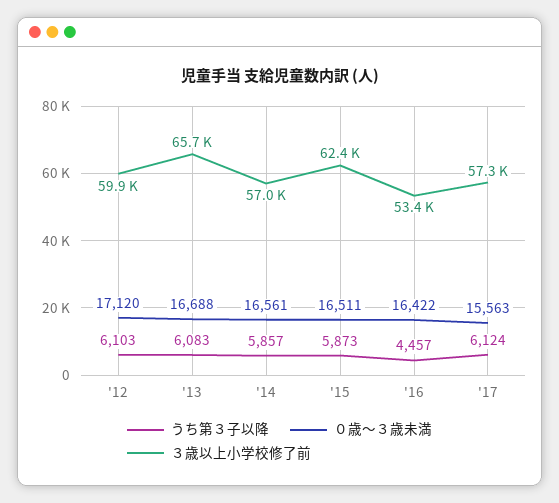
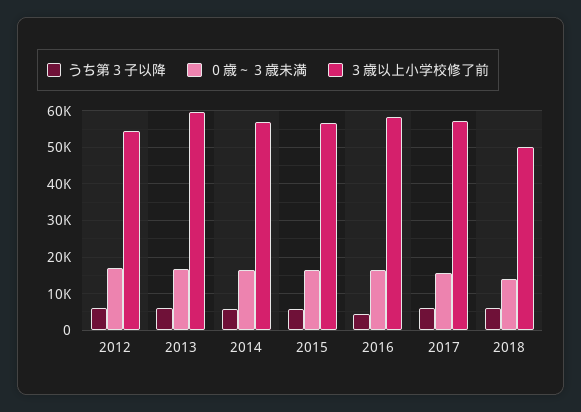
３歳以上小学校修了前, '12: 59900 -> 54000
３歳以上小学校修了前, '13: 65700 -> 60000
３歳以上小学校修了前, '15: 62400 -> 56000
３歳以上小学校修了前, '16: 53400 -> 58000
うち第３子以降, 2018: none -> 6000
０歳～３歳未満, 2018: none -> 14000
３歳以上小学校修了前, 2018: none -> 50000

